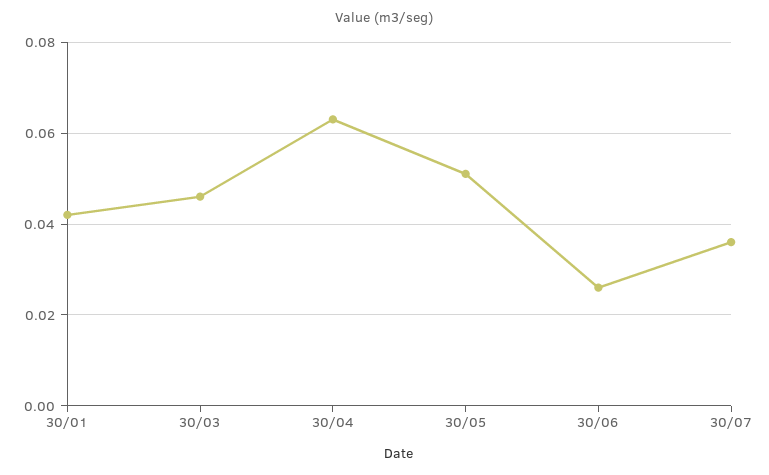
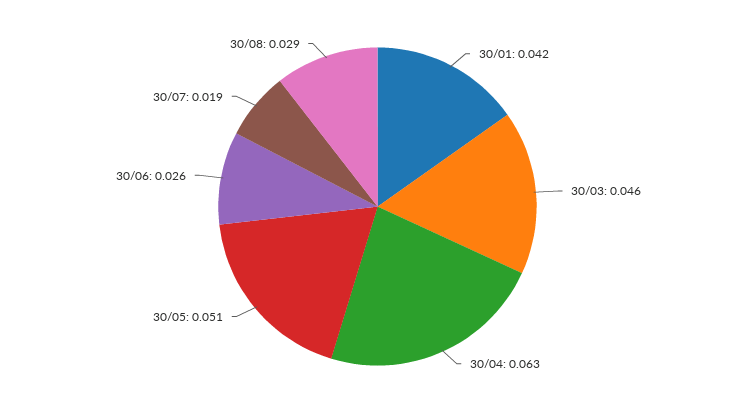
30/07: 0.035 -> 0.019
30/08: none -> 0.029

